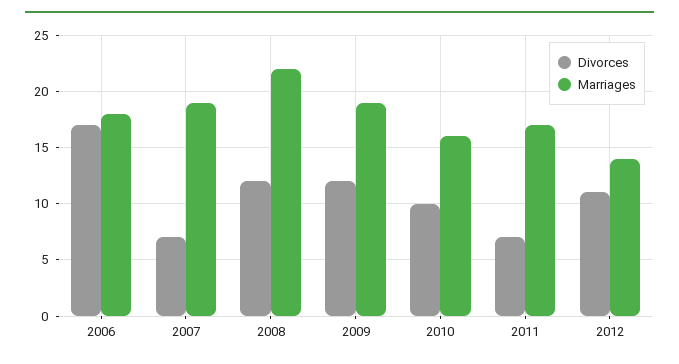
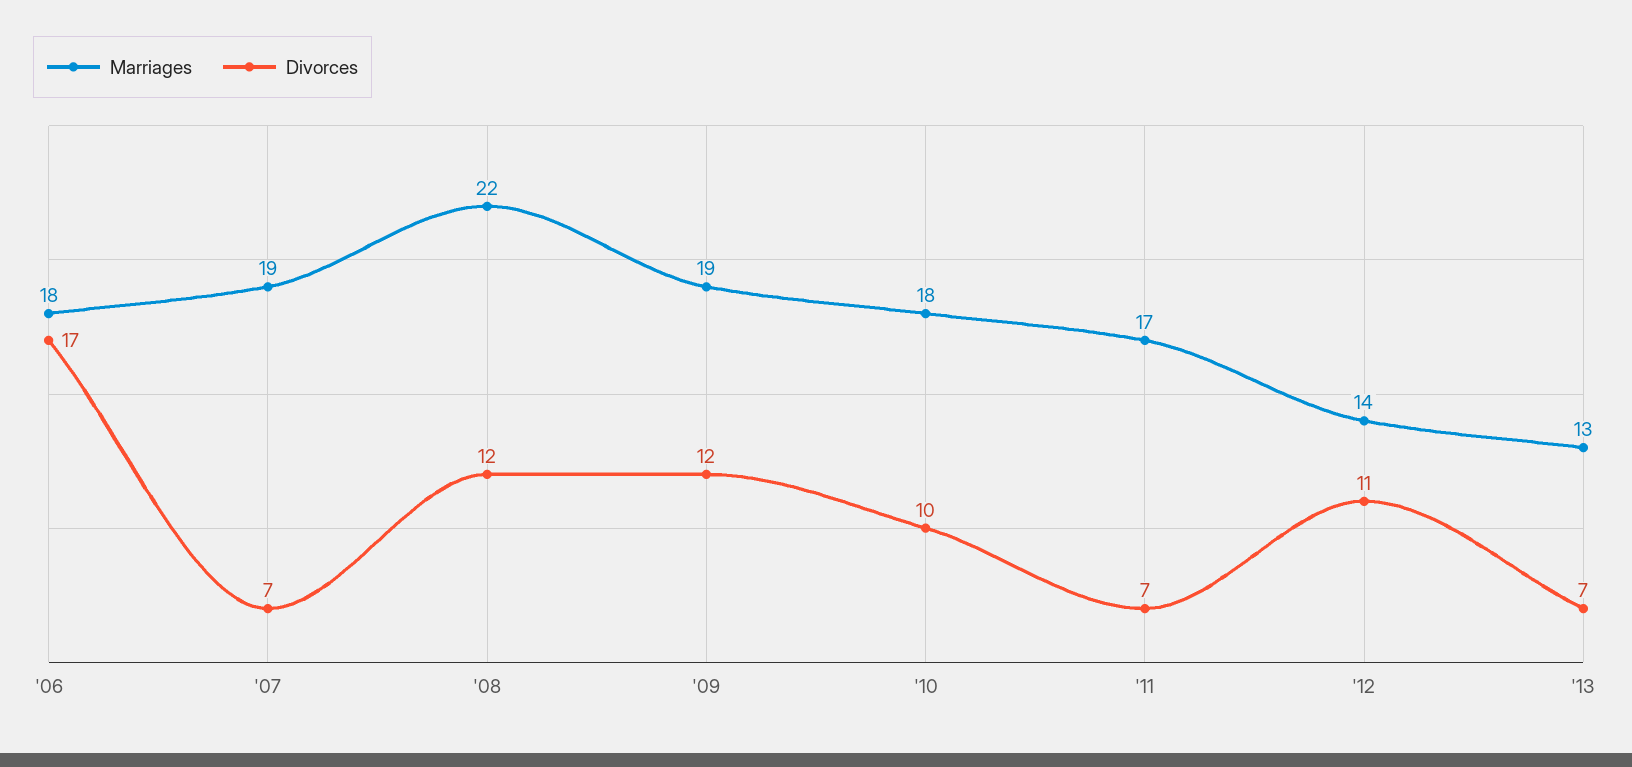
Marriages, 2010: 16 -> 18
Marriages, '13: none -> 13
Divorces, '13: none -> 7

